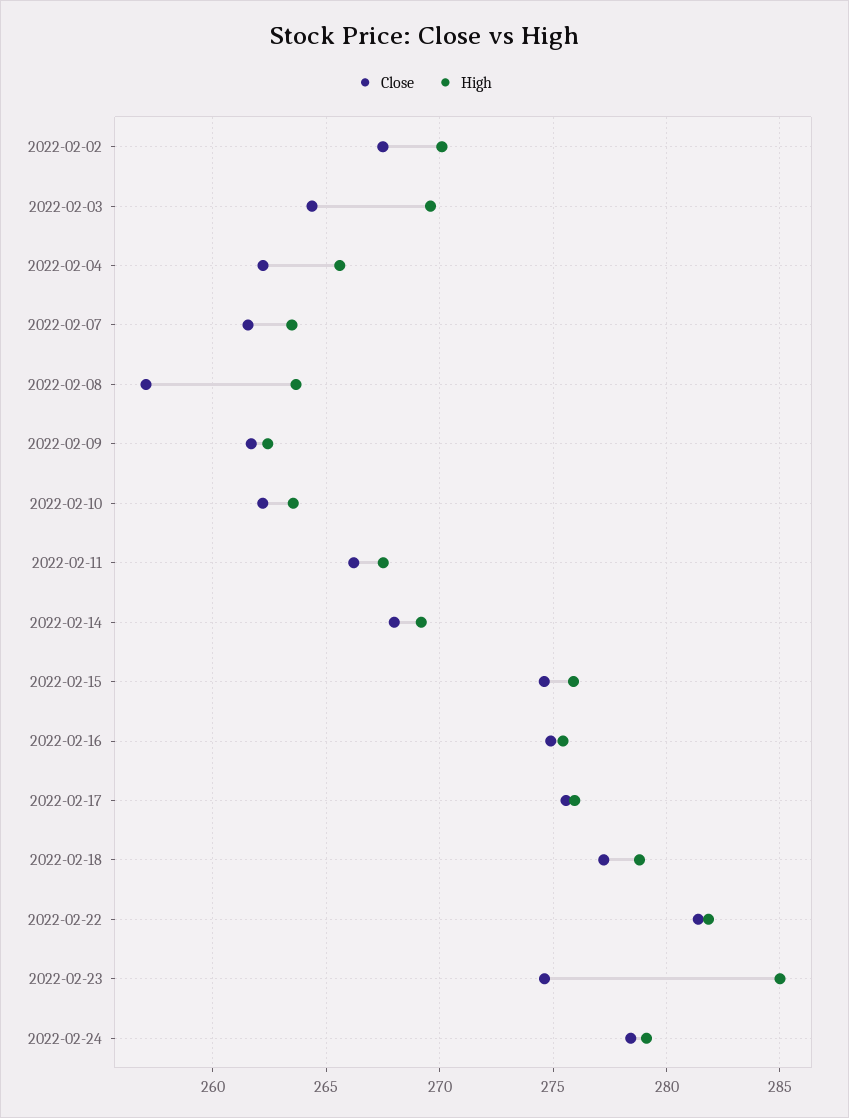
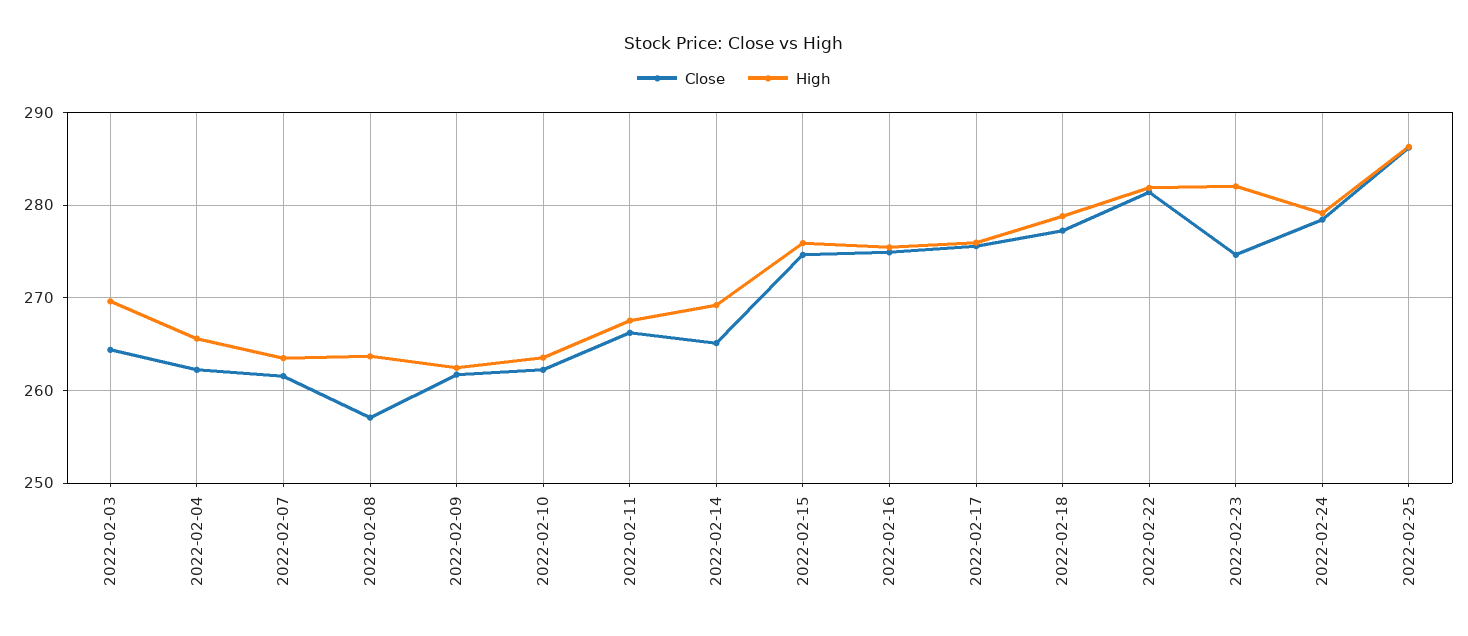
Close, 2022-02-02: 267.5 -> none
High, 2022-02-02: 270 -> none
Close, 2022-02-14: 268 -> 265
High, 2022-02-23: 285 -> 282
Close, 2022-02-25: none -> 286
High, 2022-02-25: none -> 286

